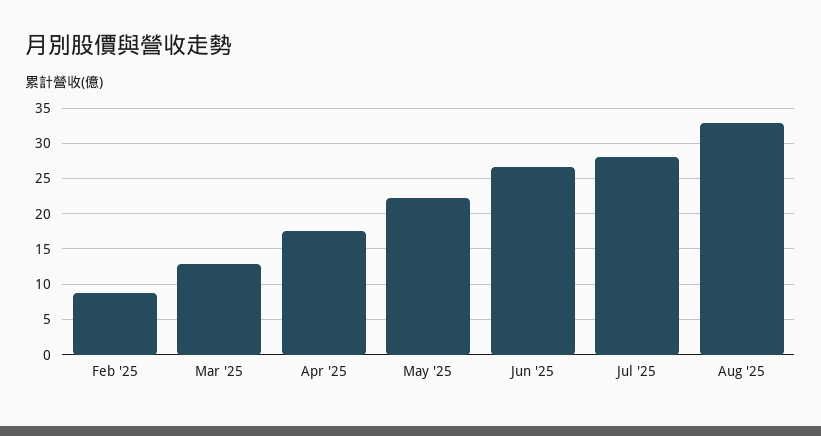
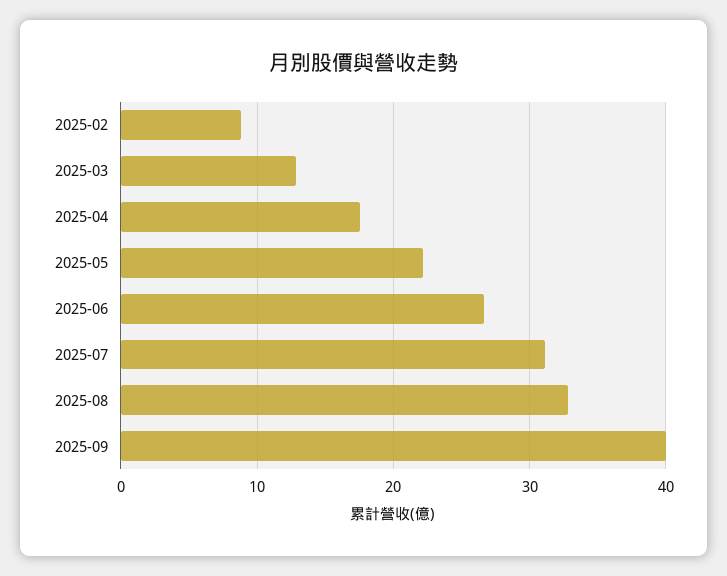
Jul '25: 28 -> 31
2025-09: none -> 40

